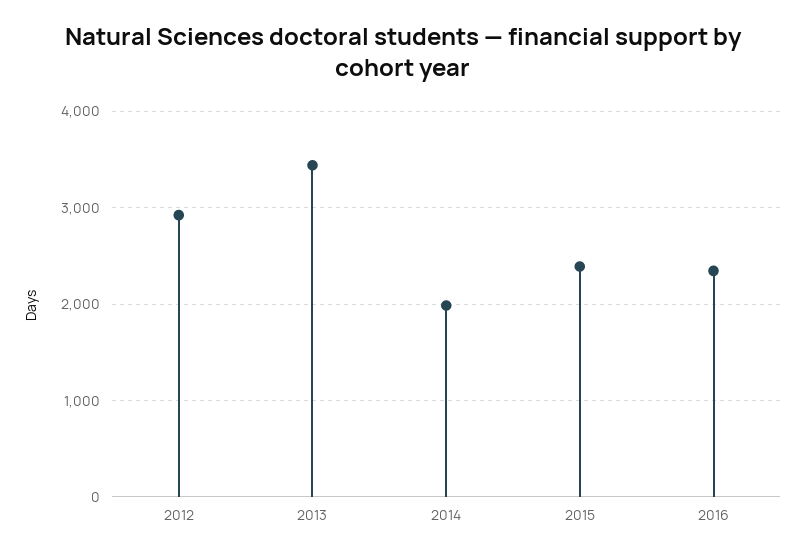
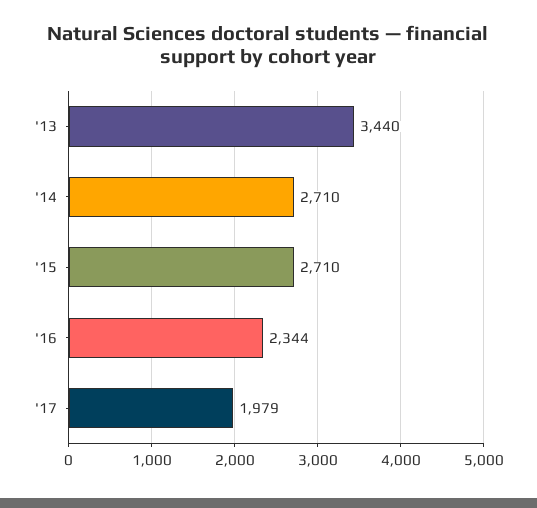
2012: 2900 -> none
2014: 2000 -> 2710
2015: 2400 -> 2710
'17: none -> 1979

